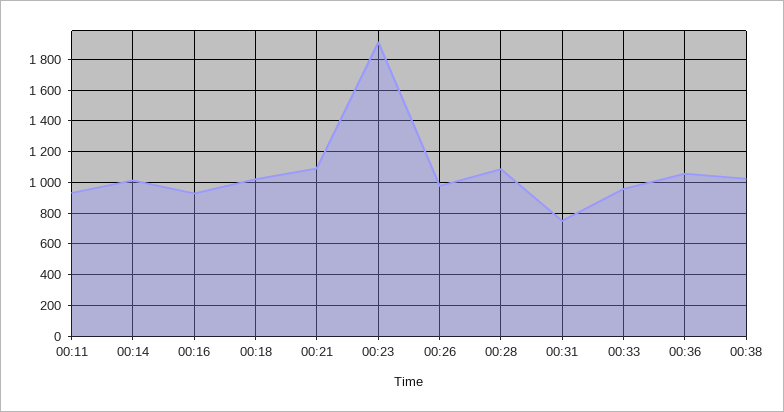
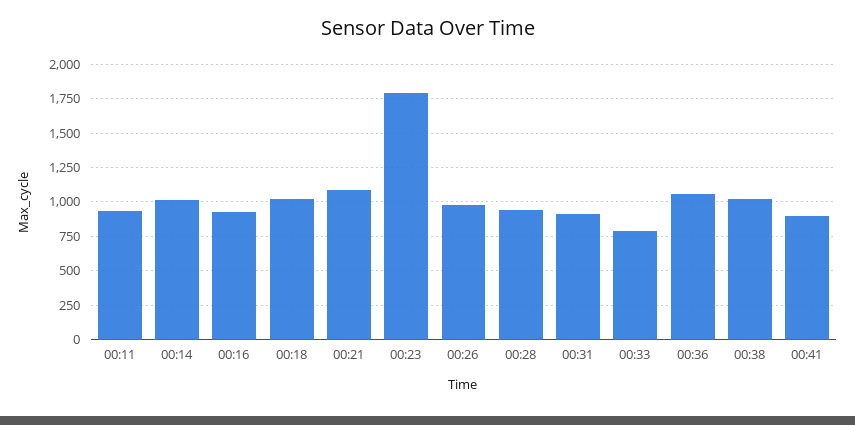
00:23: 1900 -> 1800
00:28: 1100 -> 950
00:31: 750 -> 900
00:33: 950 -> 800
00:41: none -> 900

